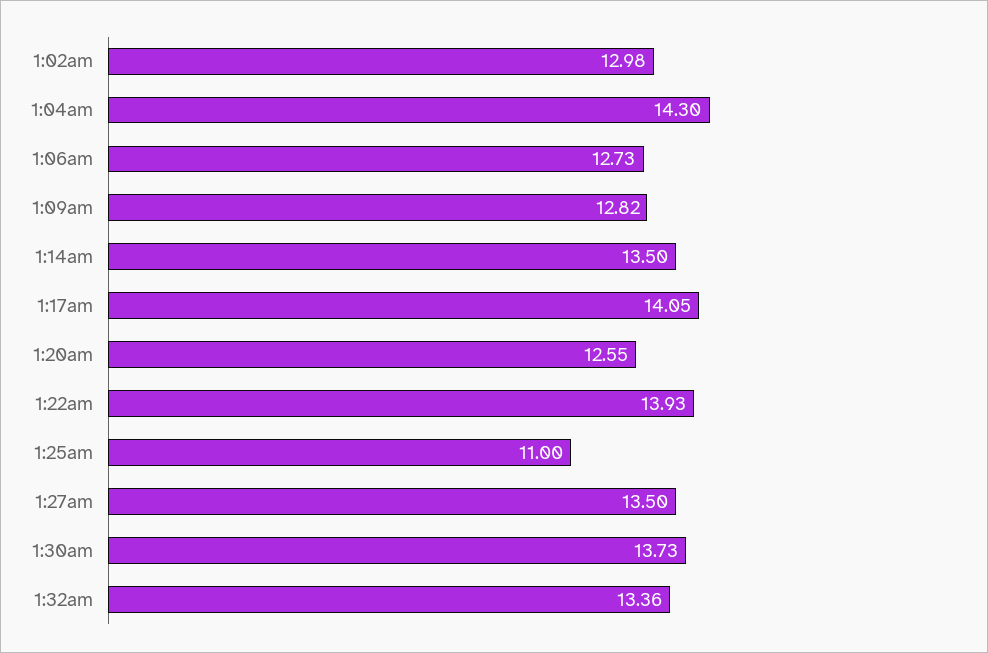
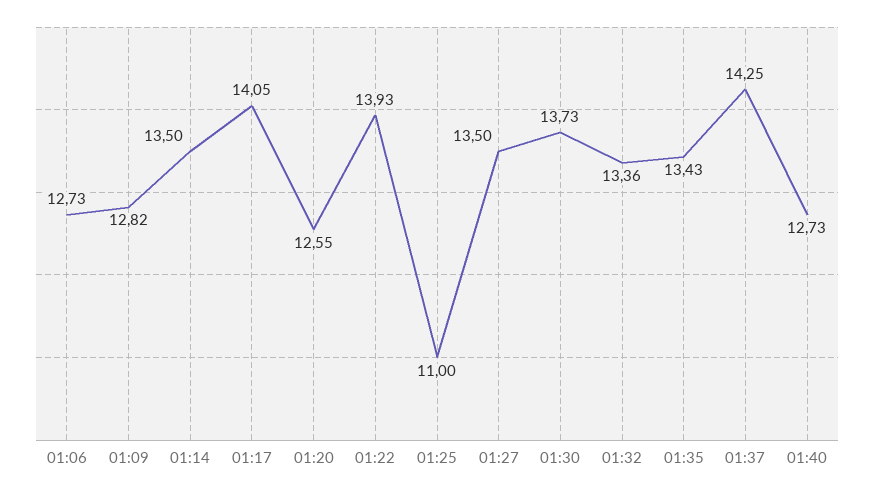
1:02am: 12.98 -> none
1:04am: 14.3 -> none
01:35: none -> 13.43
01:37: none -> 14.25
01:40: none -> 12.73

